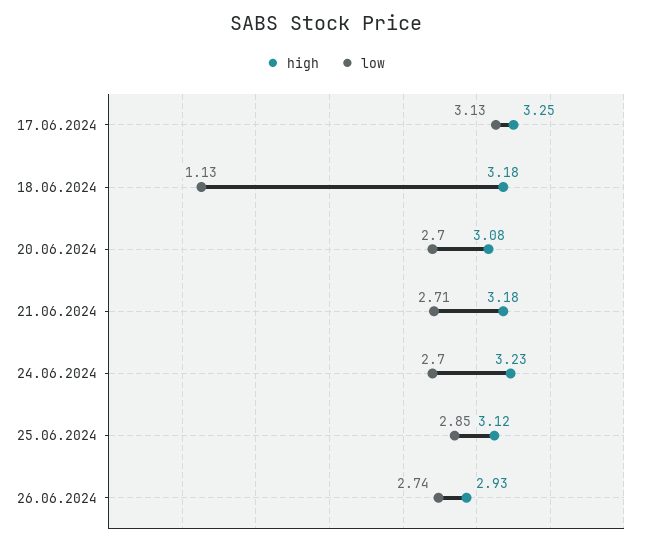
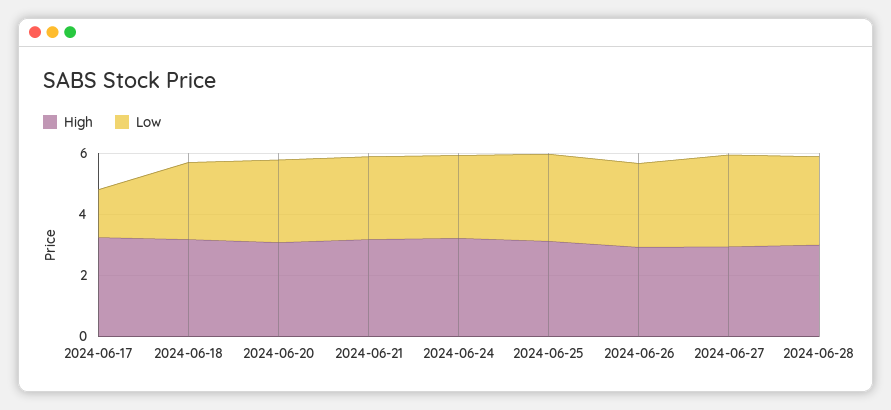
low, 17.06.2024: 3.13 -> 1.5
low, 18.06.2024: 1.13 -> 2.5
high, 2024-06-27: none -> 3
low, 2024-06-27: none -> 3
high, 2024-06-28: none -> 3
low, 2024-06-28: none -> 3

